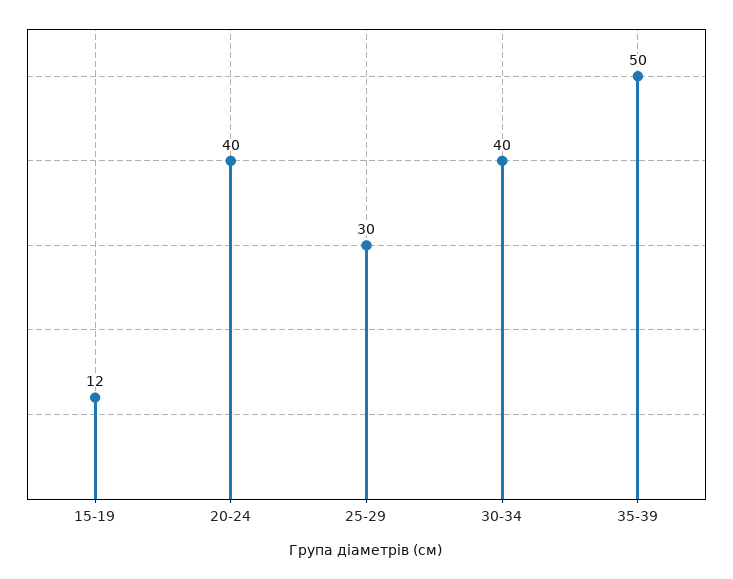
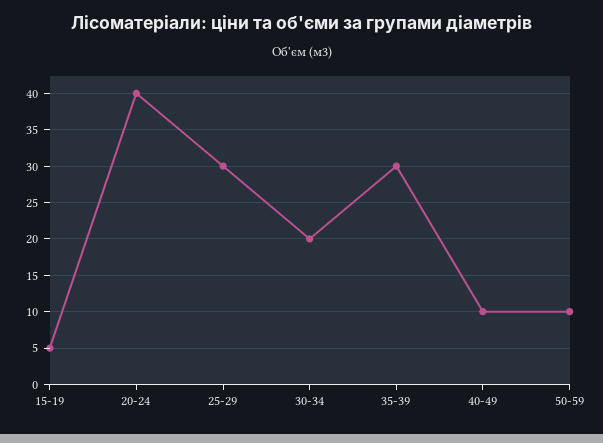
15-19: 12 -> 5
30-34: 40 -> 20
35-39: 50 -> 30
40-49: none -> 10
50-59: none -> 10

